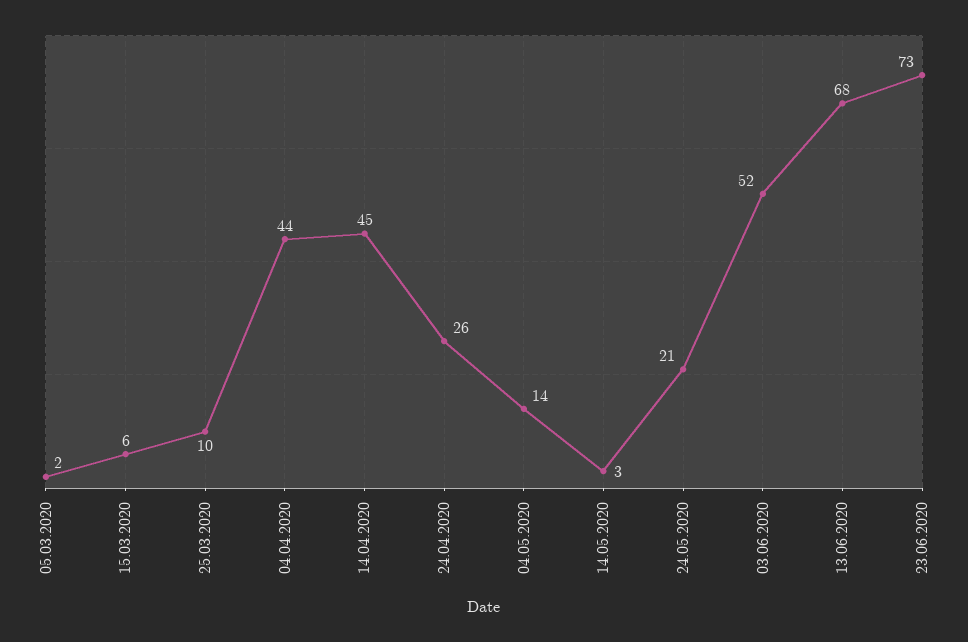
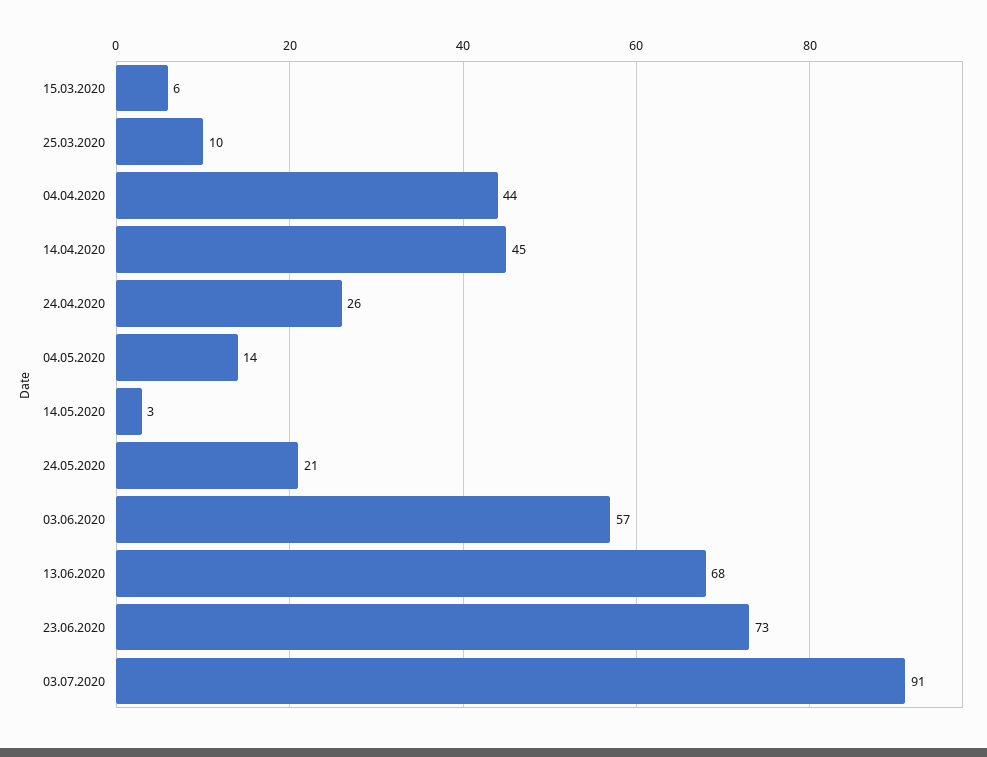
05.03.2020: 2 -> none
03.06.2020: 52 -> 57
03.07.2020: none -> 91

